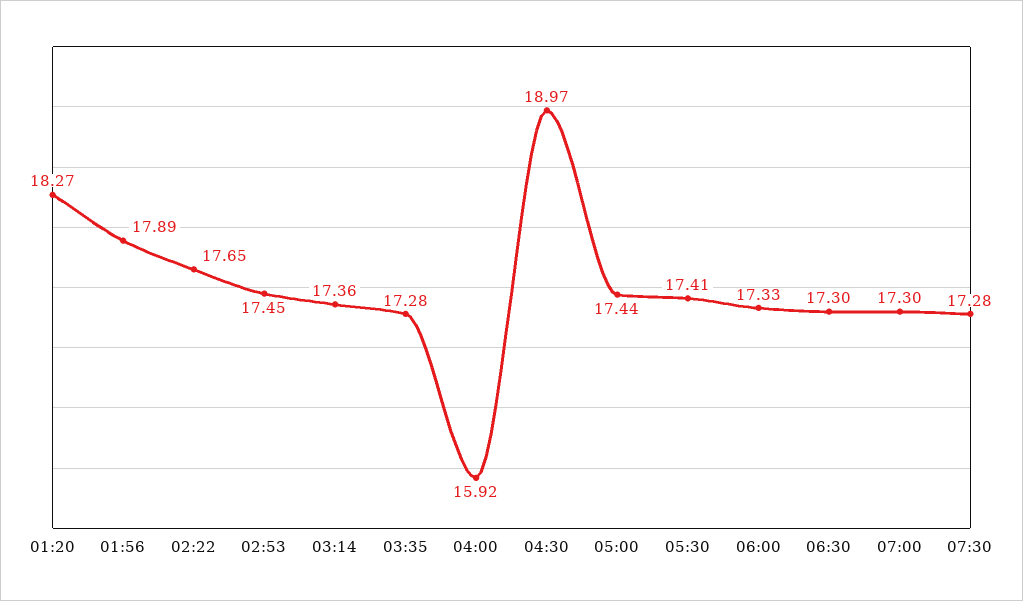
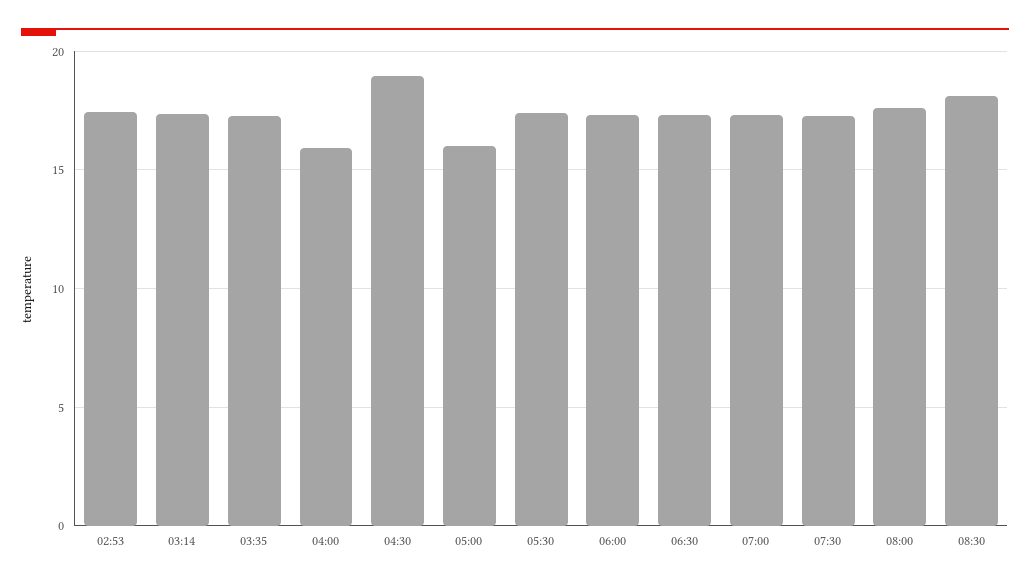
01:20: 18.27 -> none
01:56: 17.89 -> none
02:22: 17.65 -> none
05:00: 17.44 -> 16
08:00: none -> 17.5
08:30: none -> 18

